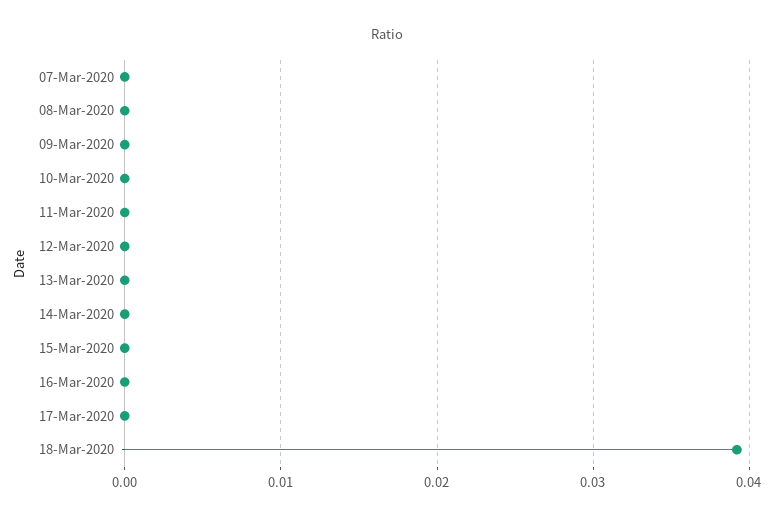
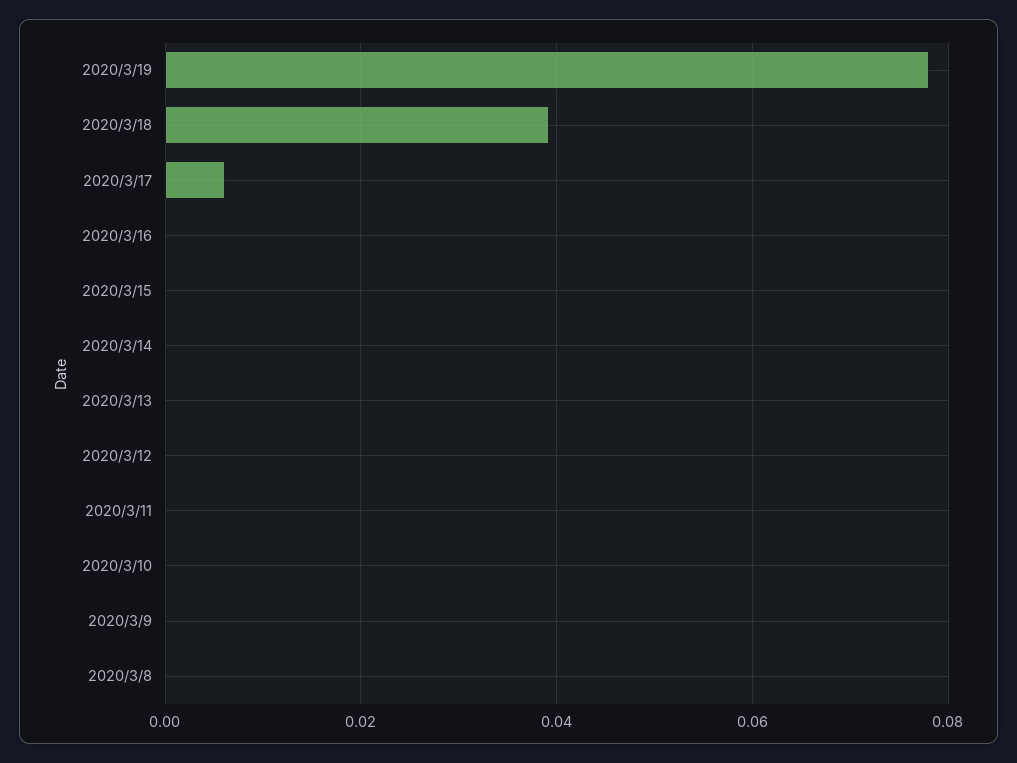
07-Mar-2020: 0 -> none
17-Mar-2020: 0 -> 0.006
2020/3/19: none -> 0.078

